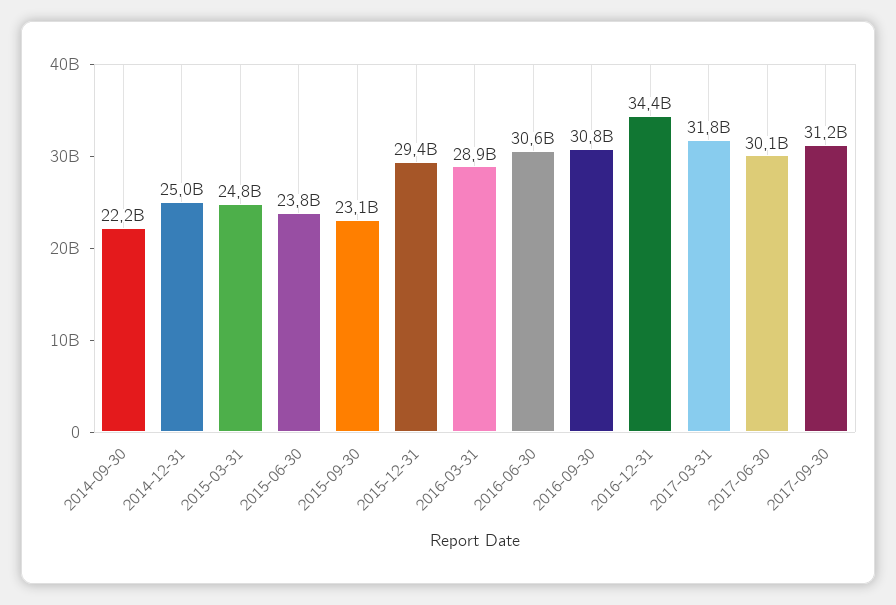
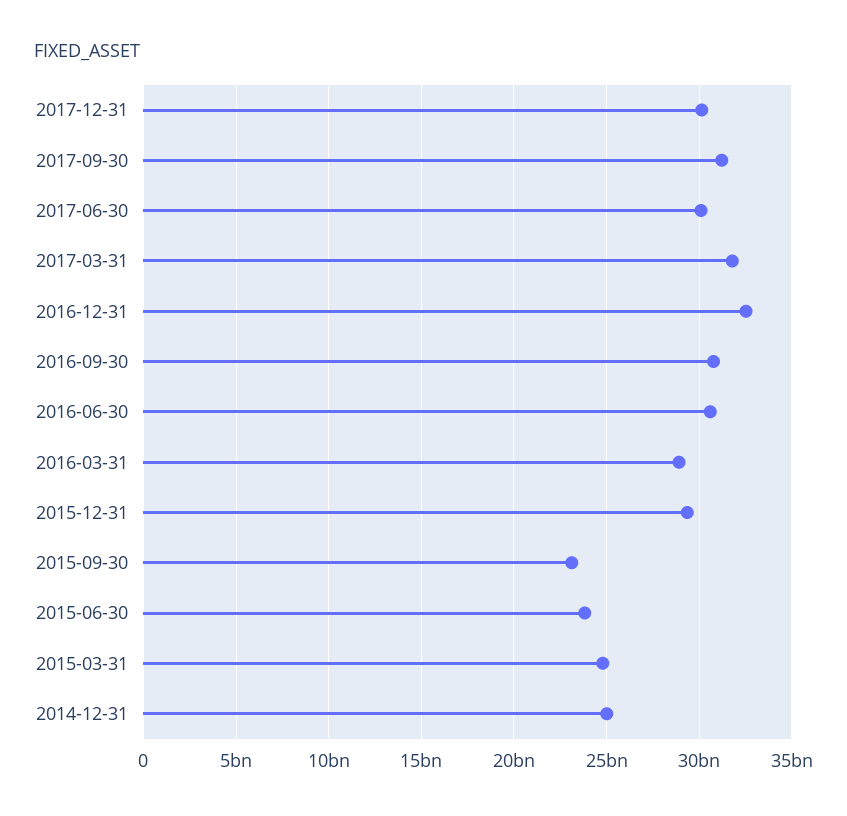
2014-09-30: 22200000000 -> none
2016-12-31: 34400000000 -> 32500000000
2017-12-31: none -> 30000000000

